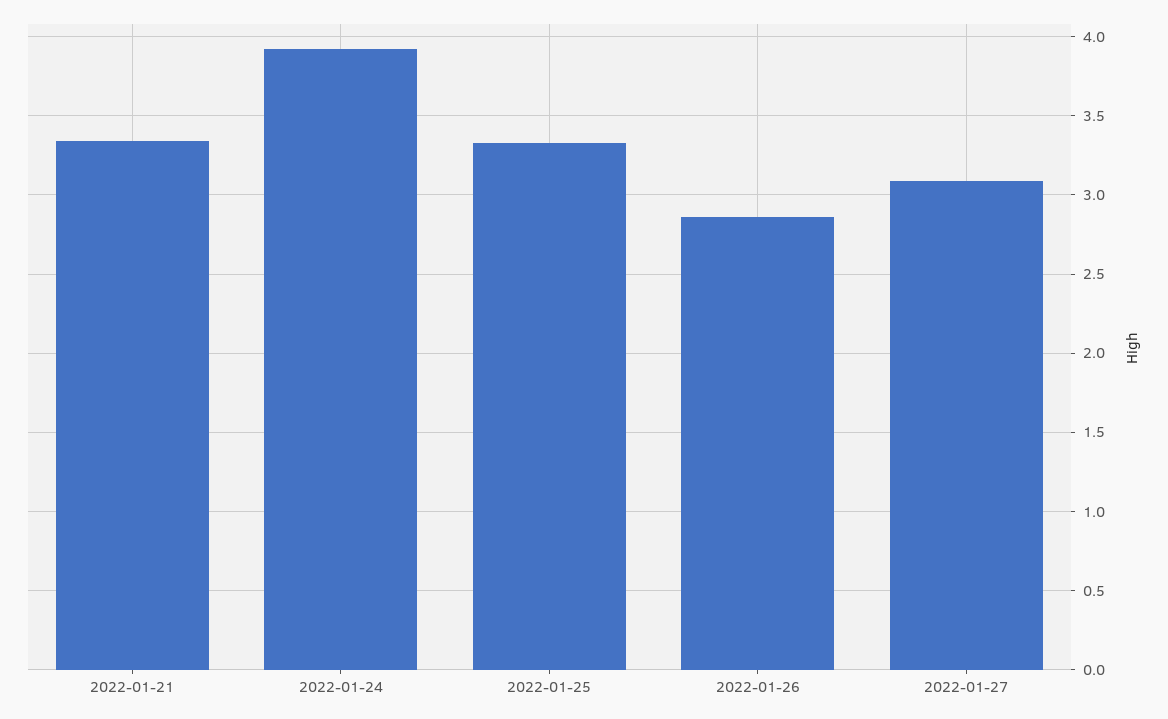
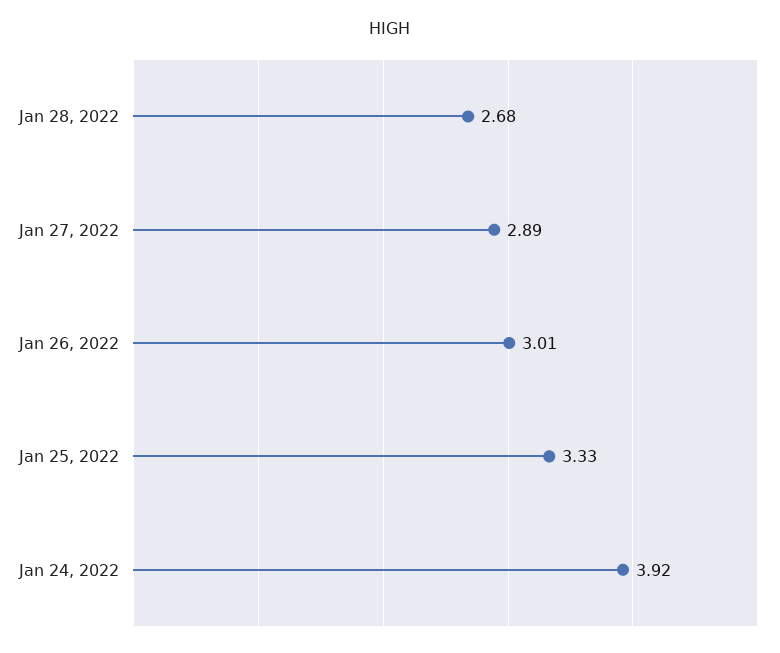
2022-01-21: 3.35 -> none
2022-01-26: 2.85 -> 3.01
2022-01-27: 3.1 -> 2.89
Jan 28, 2022: none -> 2.68

